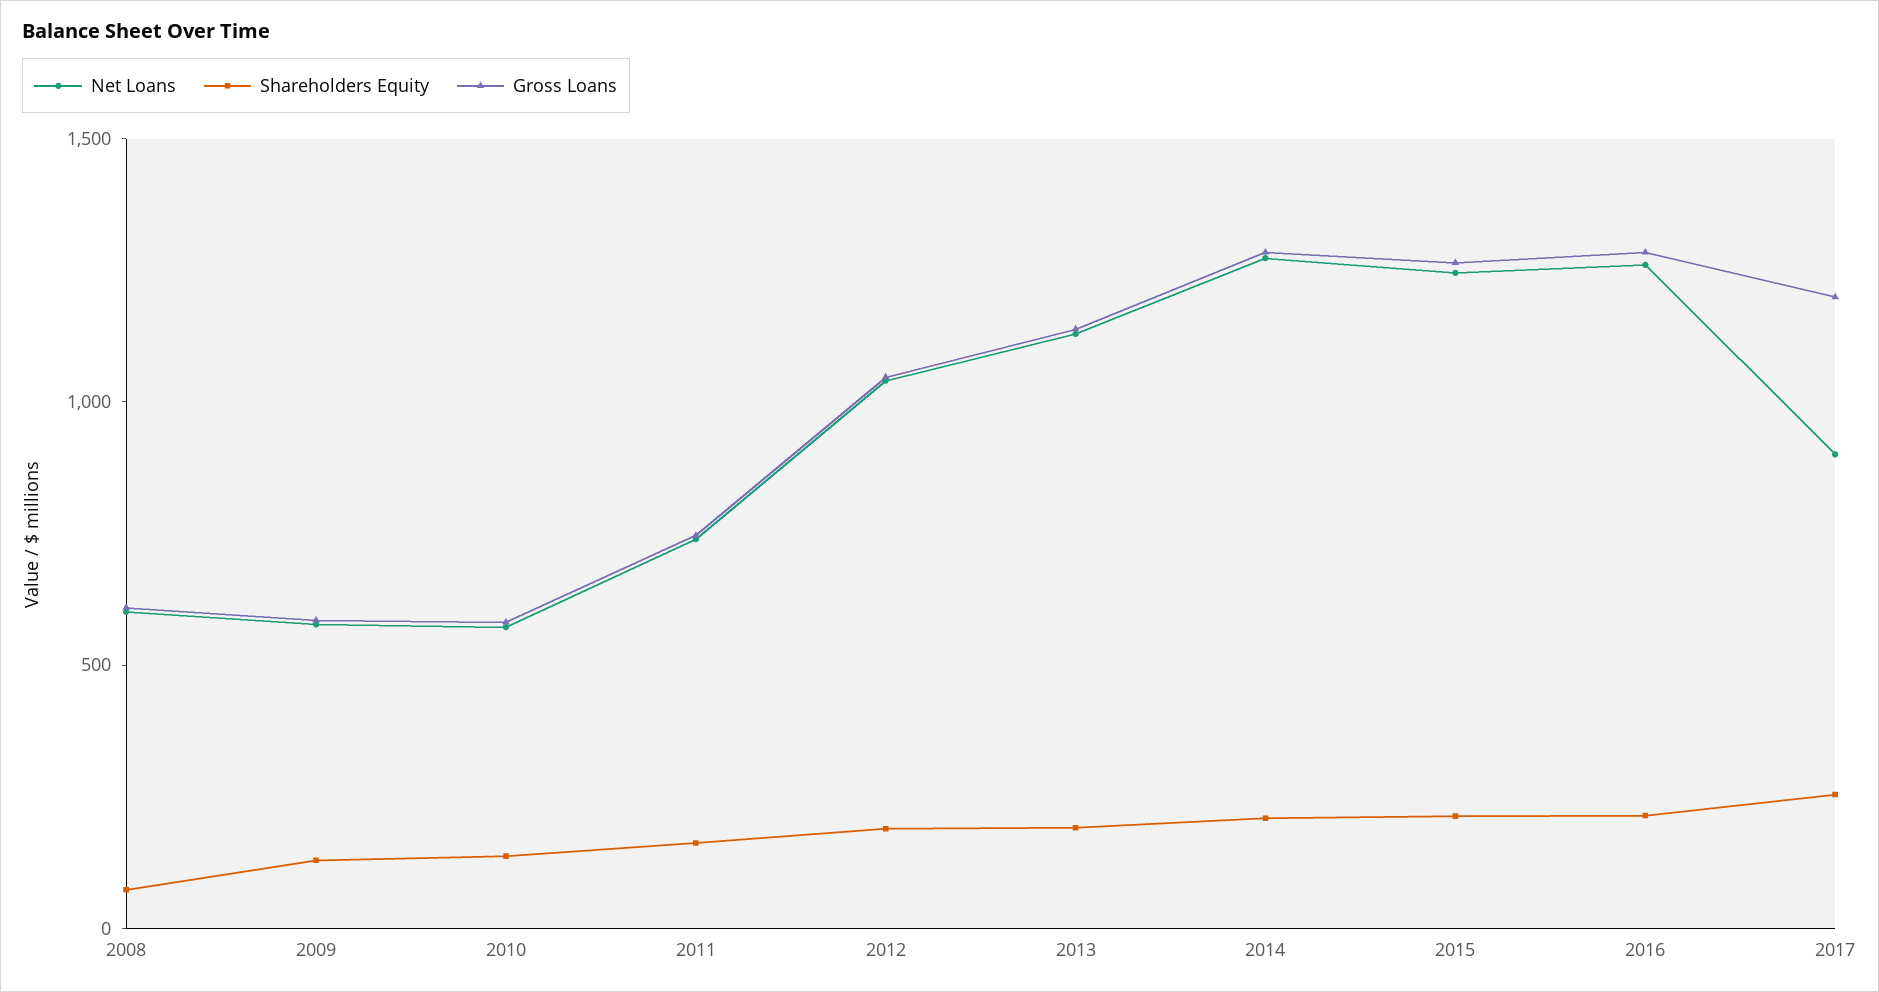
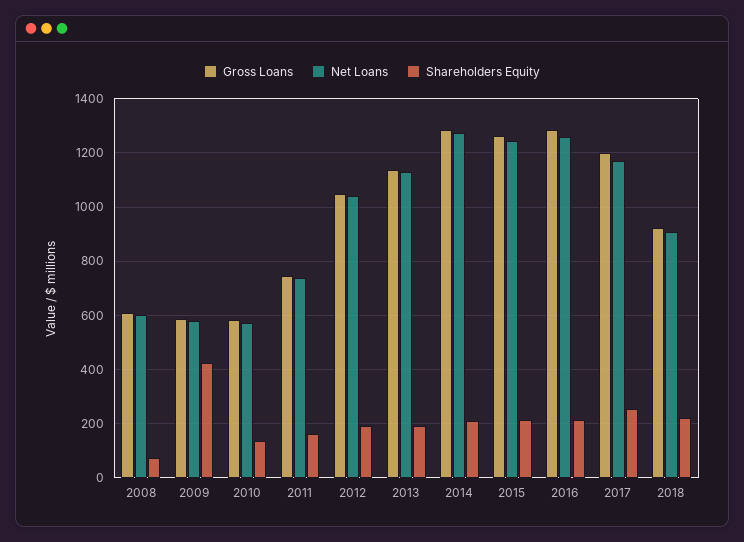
Shareholders Equity, 2009: 100 -> 425
Net Loans, 2017: 900 -> 1175
Gross Loans, 2018: none -> 925
Net Loans, 2018: none -> 900
Shareholders Equity, 2018: none -> 225

